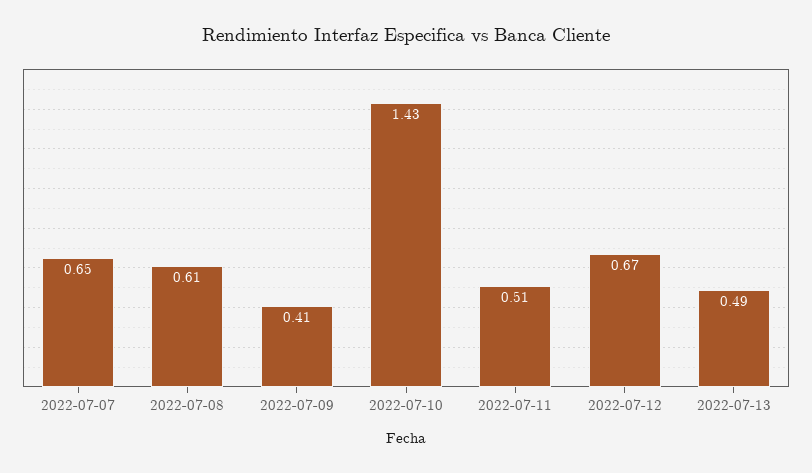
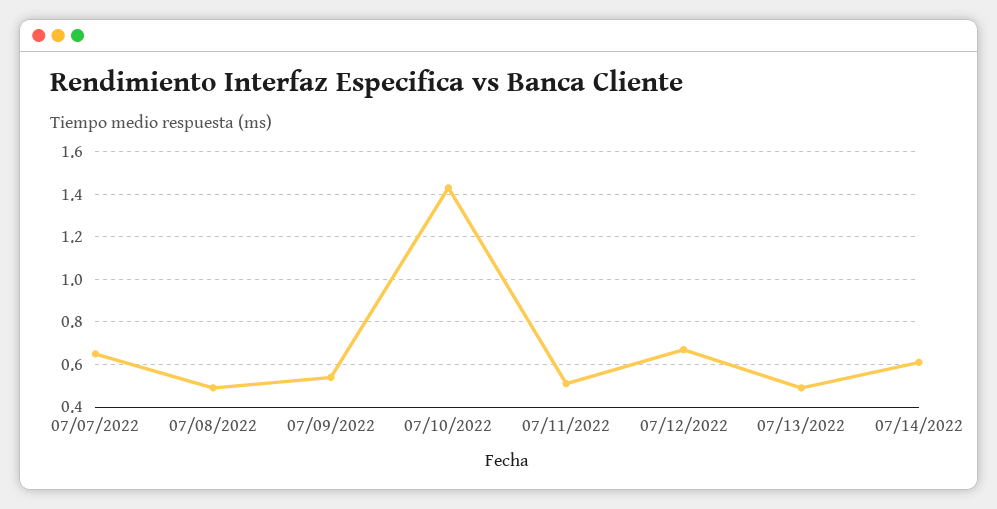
2022-07-08: 0.61 -> 0.5
2022-07-09: 0.41 -> 0.55
07/14/2022: none -> 0.6

